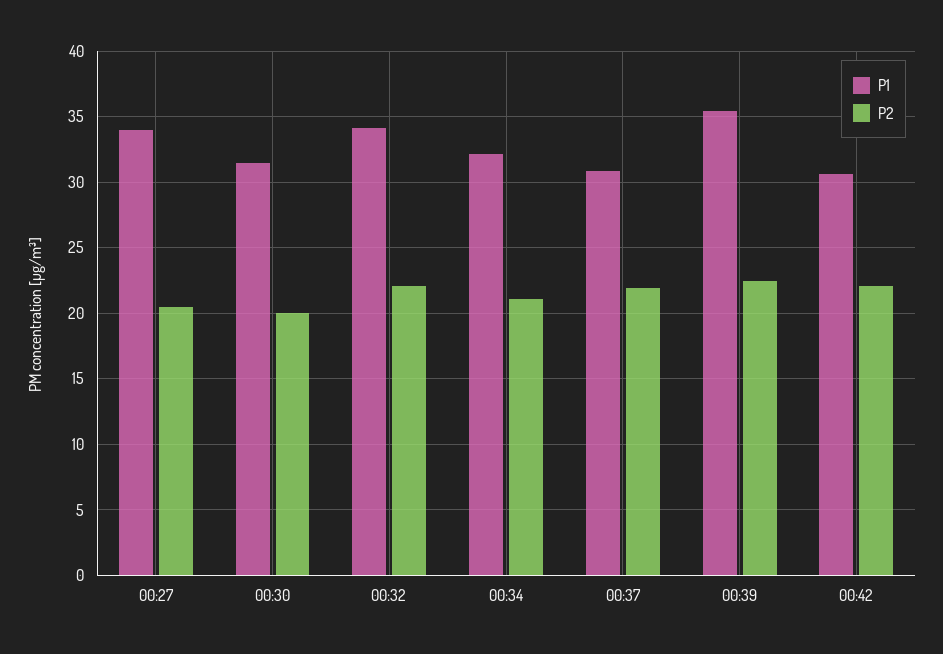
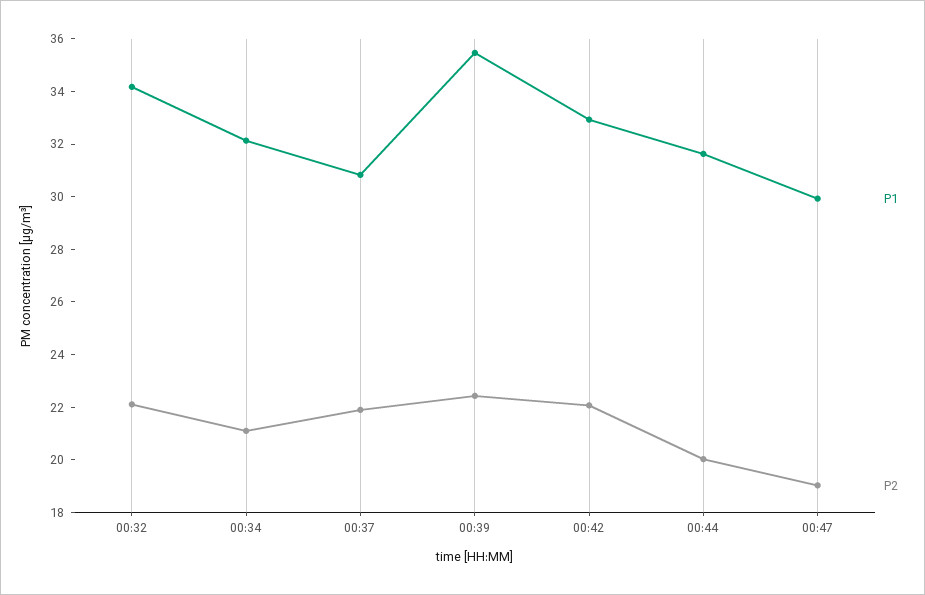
P1, 00:27: 34 -> none
P2, 00:27: 20.5 -> none
P1, 00:30: 31.5 -> none
P2, 00:30: 20 -> none
P1, 00:42: 30.5 -> 33
P1, 00:44: none -> 31.5
P2, 00:44: none -> 20
P1, 00:47: none -> 30
P2, 00:47: none -> 19

